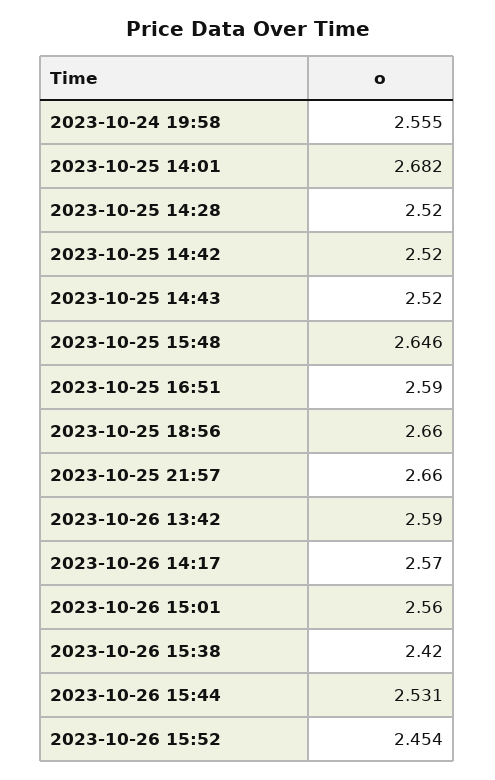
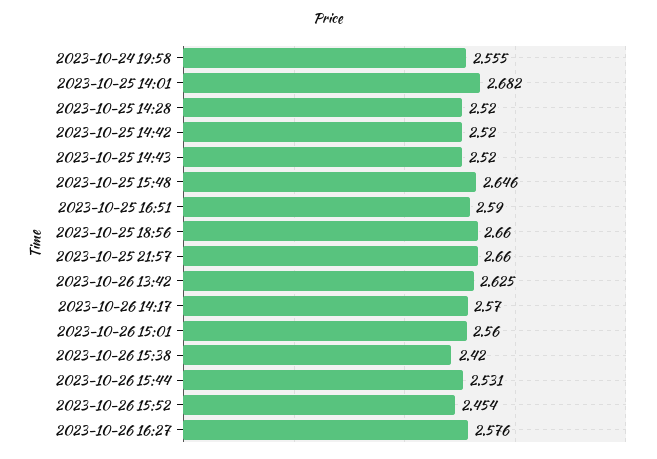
2023-10-26 13:42: 2.59 -> 2.625
2023-10-26 16:27: none -> 2.576

